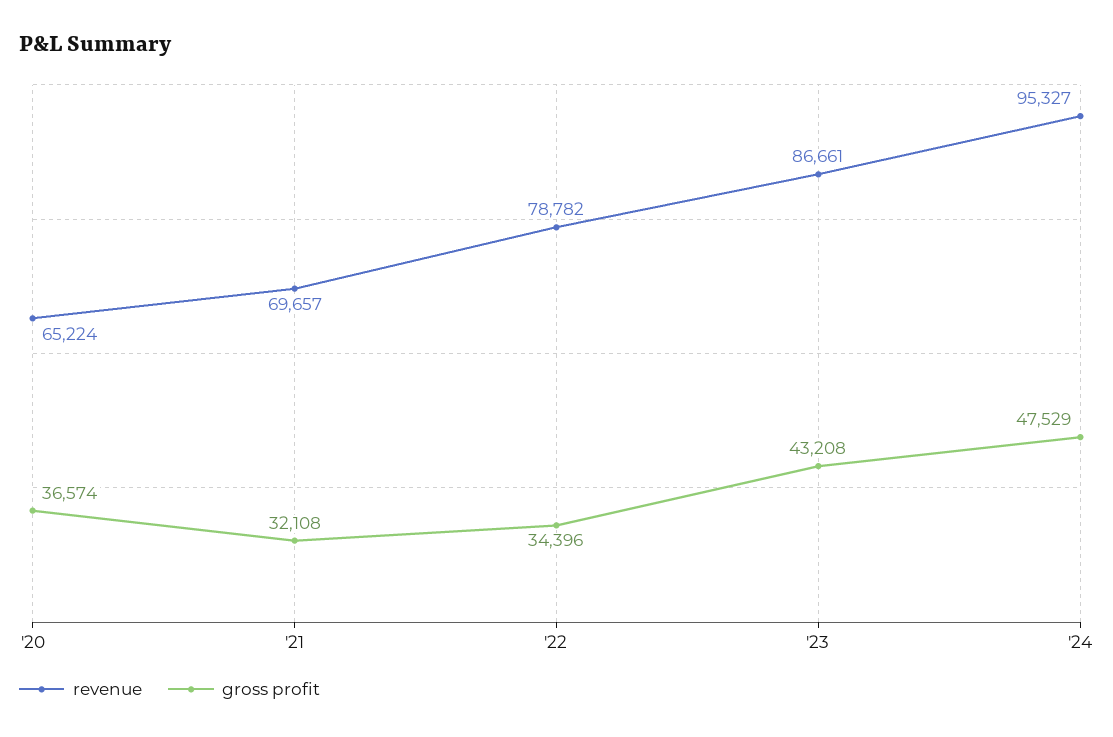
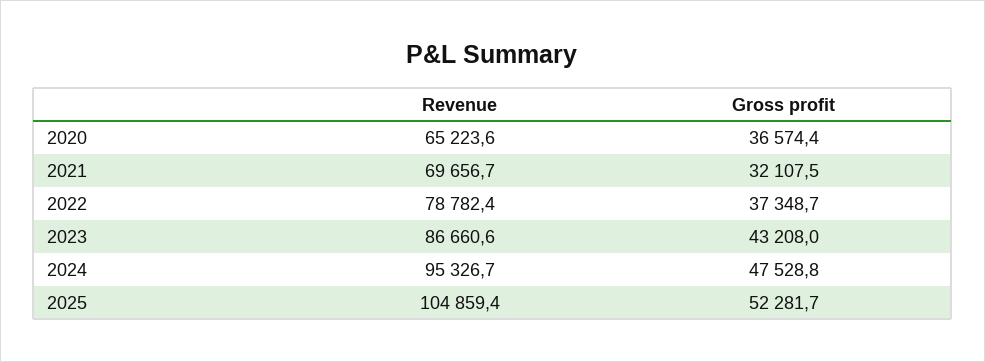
gross profit, '22: 34396 -> 37348.7
revenue, 2025: none -> 104859.4
gross profit, 2025: none -> 52281.7

